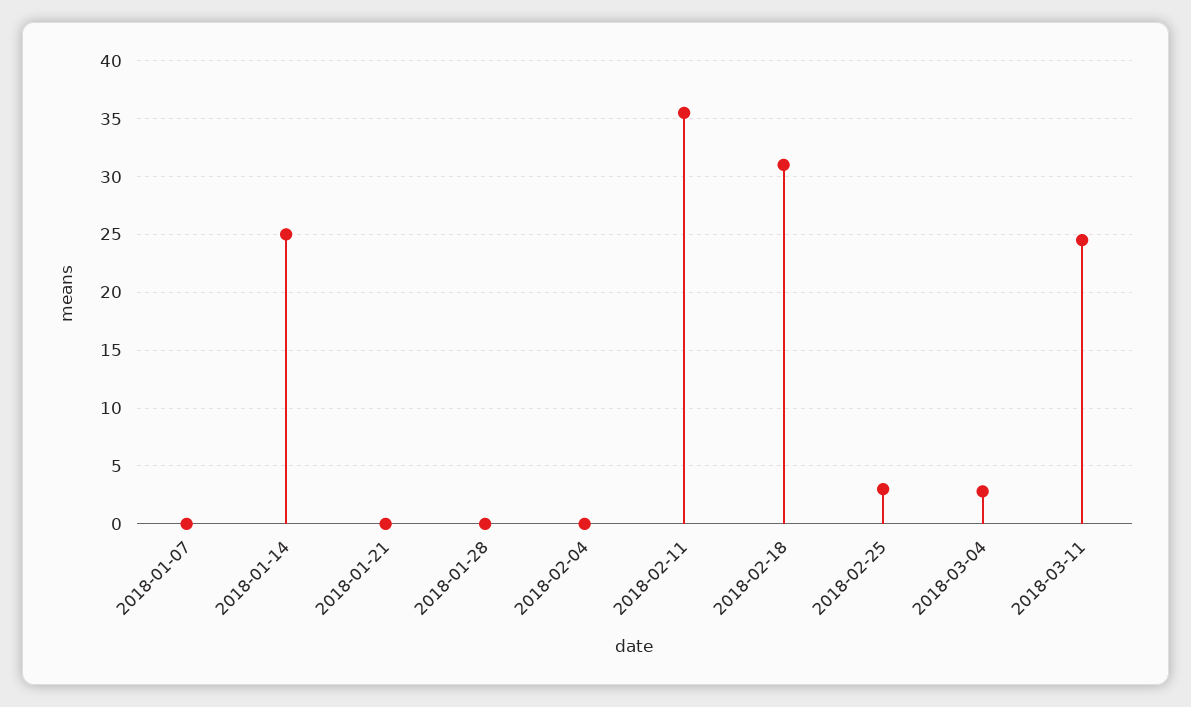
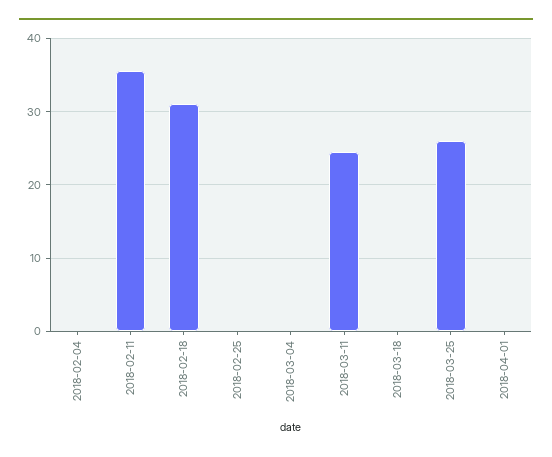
2018-01-07: 0 -> none
2018-01-14: 25 -> none
2018-01-21: 0 -> none
2018-01-28: 0 -> none
2018-02-25: 3 -> 0
2018-03-04: 3 -> 0
2018-03-18: none -> 0
2018-03-25: none -> 26
2018-04-01: none -> 0

